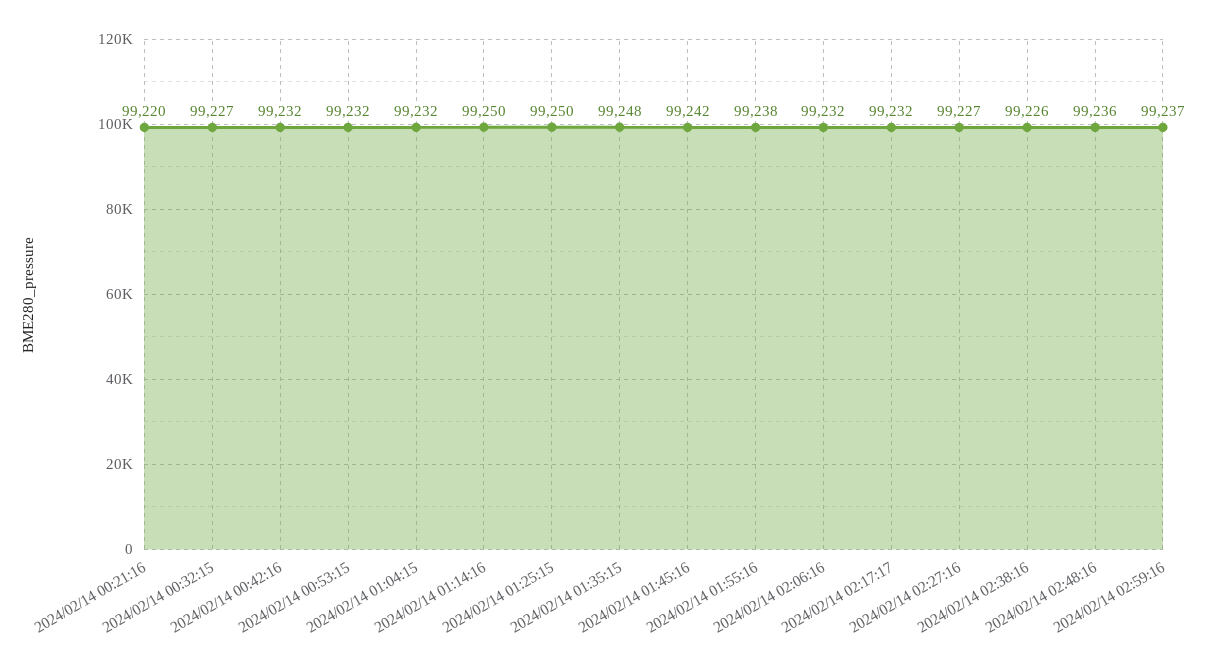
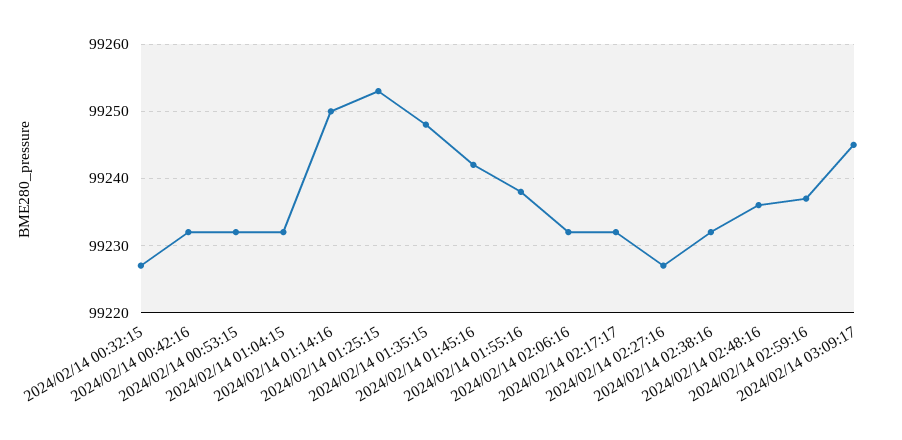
2024/02/14 00:21:16: 99220 -> none
2024/02/14 01:25:15: 99250 -> 99253
2024/02/14 02:38:16: 99226 -> 99232
2024/02/14 03:09:17: none -> 99245

